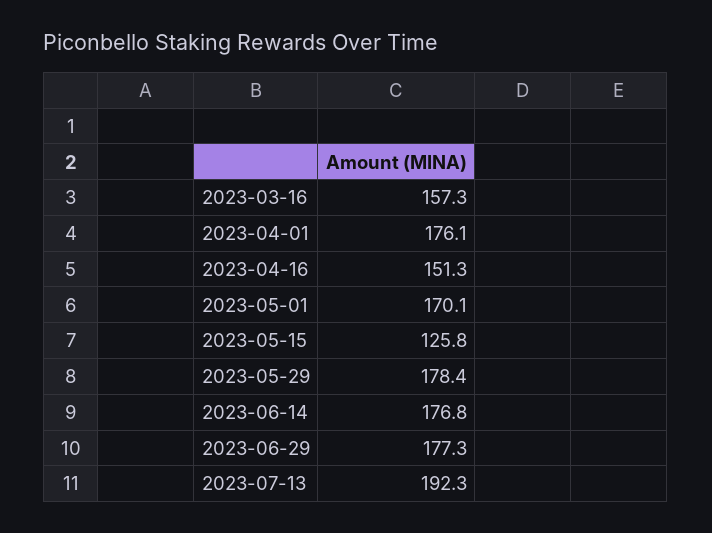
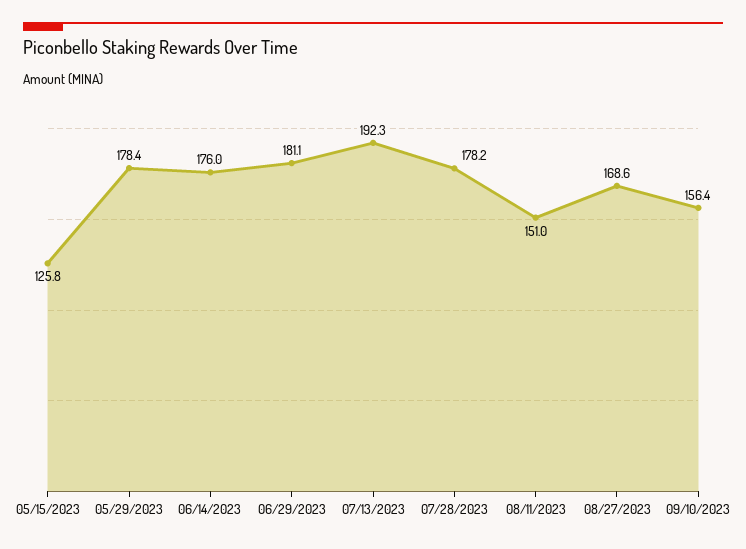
2023-03-16: 157.3 -> none
2023-04-01: 176.1 -> none
2023-04-16: 151.3 -> none
2023-05-01: 170.1 -> none
2023-06-14: 176.8 -> 176
2023-06-29: 177.3 -> 181.1
07/28/2023: none -> 178.2
08/11/2023: none -> 151
08/27/2023: none -> 168.6
09/10/2023: none -> 156.4

